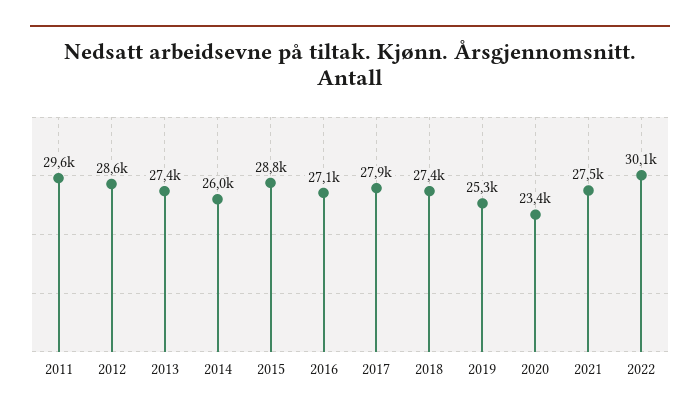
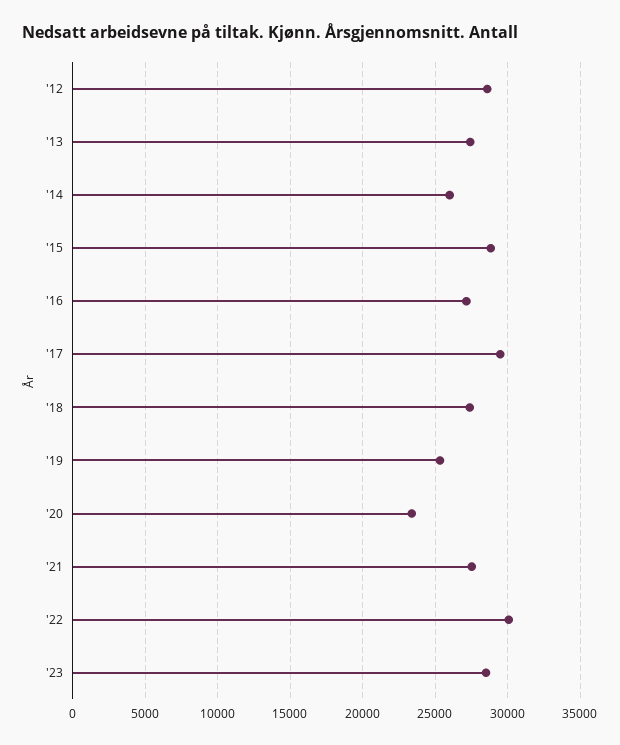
2011: 29600 -> none
2017: 27900 -> 29500
'23: none -> 28500

